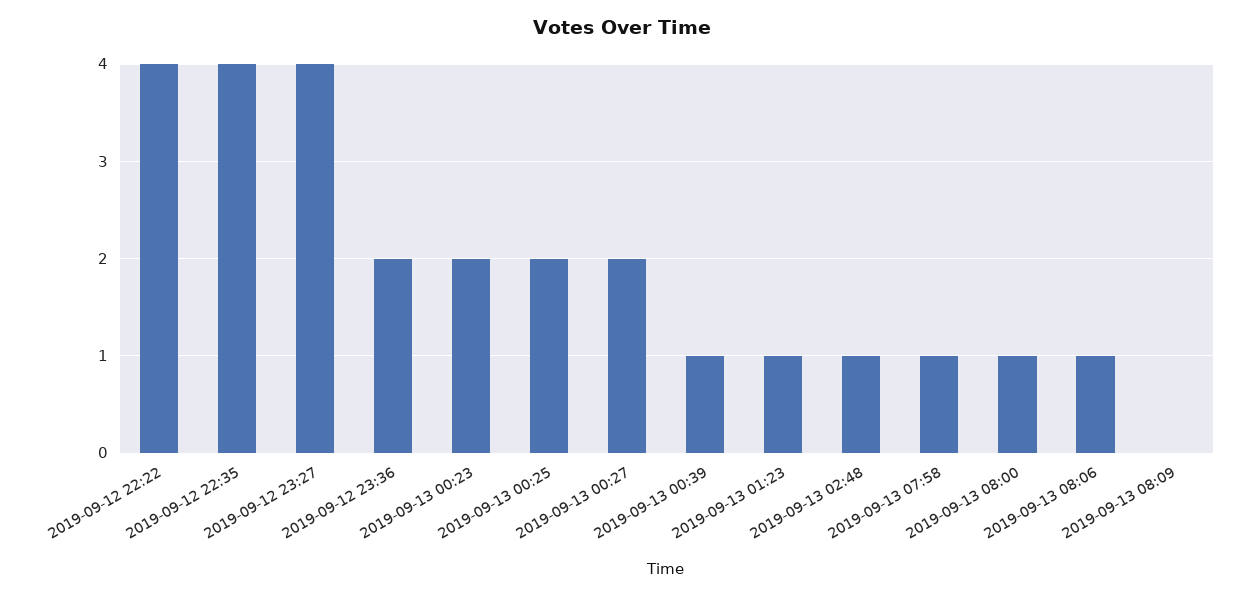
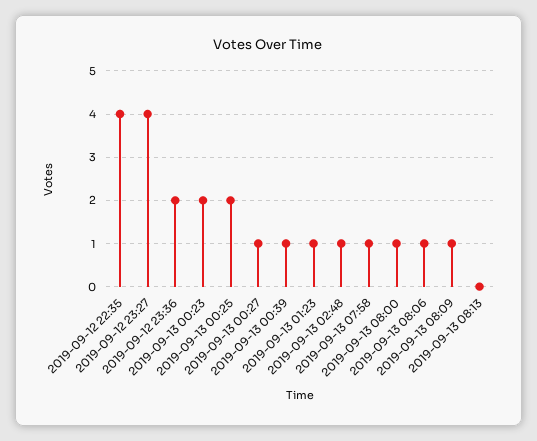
2019-09-12 22:22: 4 -> none
2019-09-13 00:27: 2 -> 1
2019-09-13 08:09: 0 -> 1
2019-09-13 08:13: none -> 0

